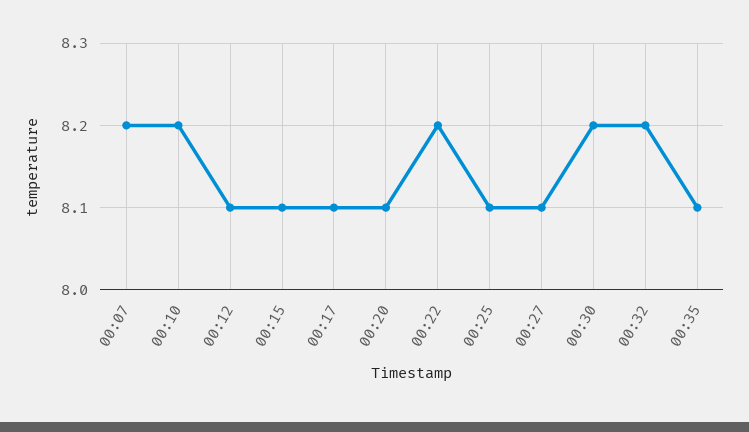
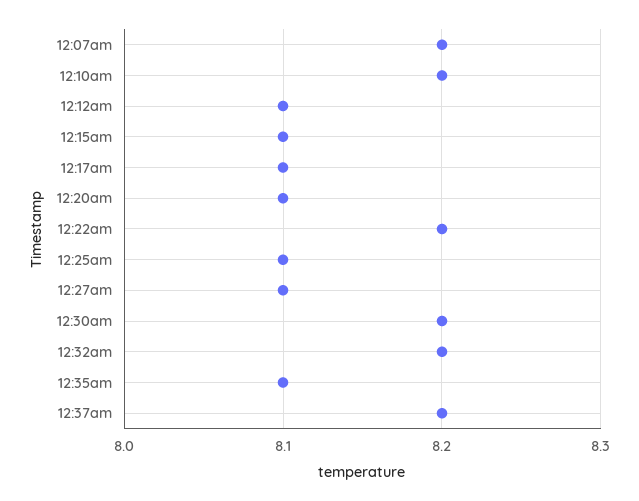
12:37am: none -> 8.2

